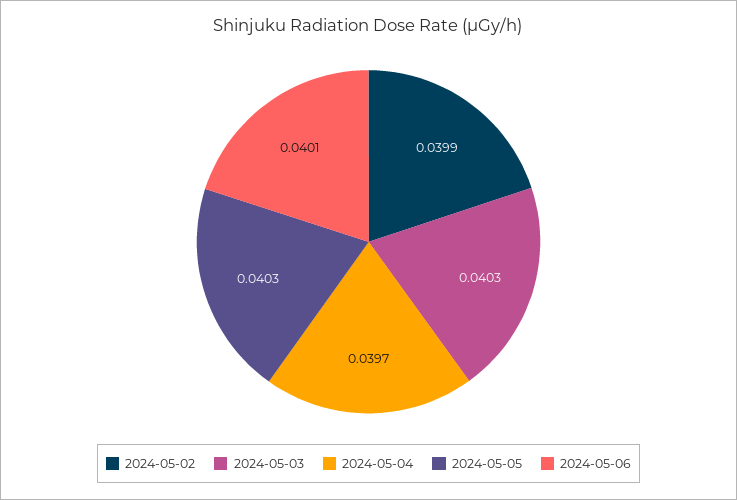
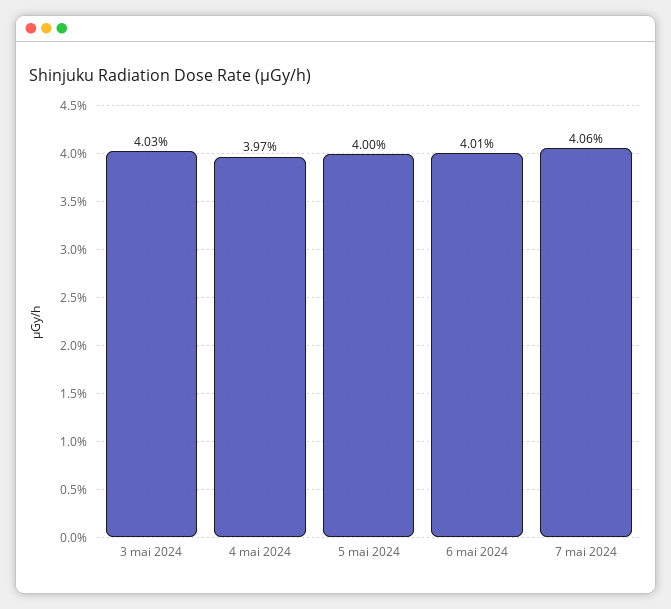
2024-05-02: 0.0399 -> none
2024-05-05: 0.0403 -> 0.04
7 mai 2024: none -> 0.0406

